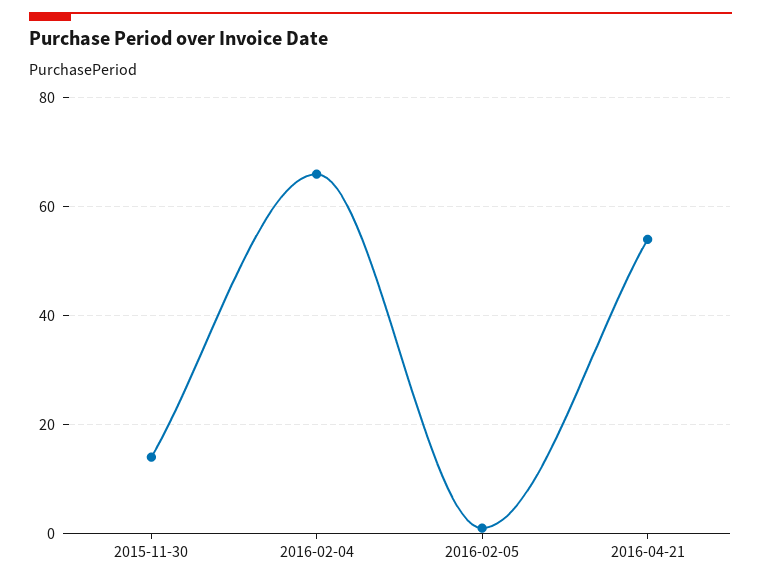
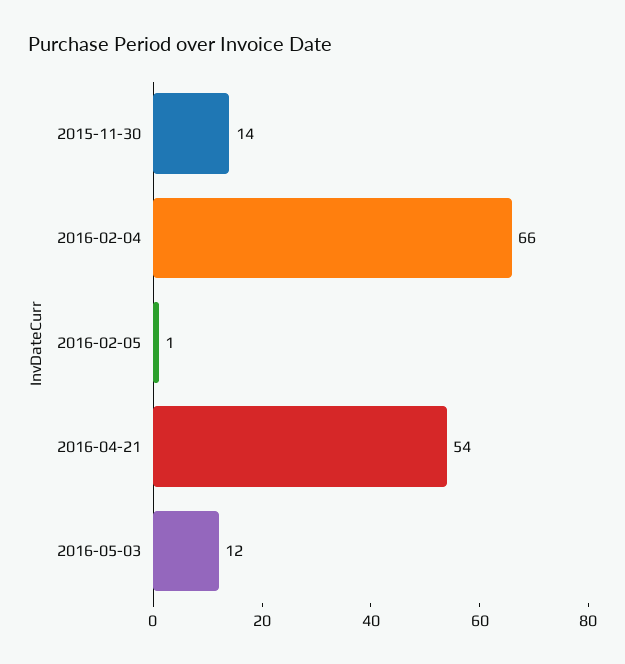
2016-05-03: none -> 12

